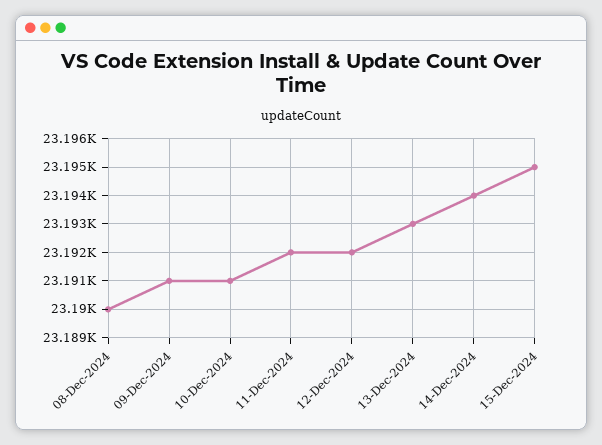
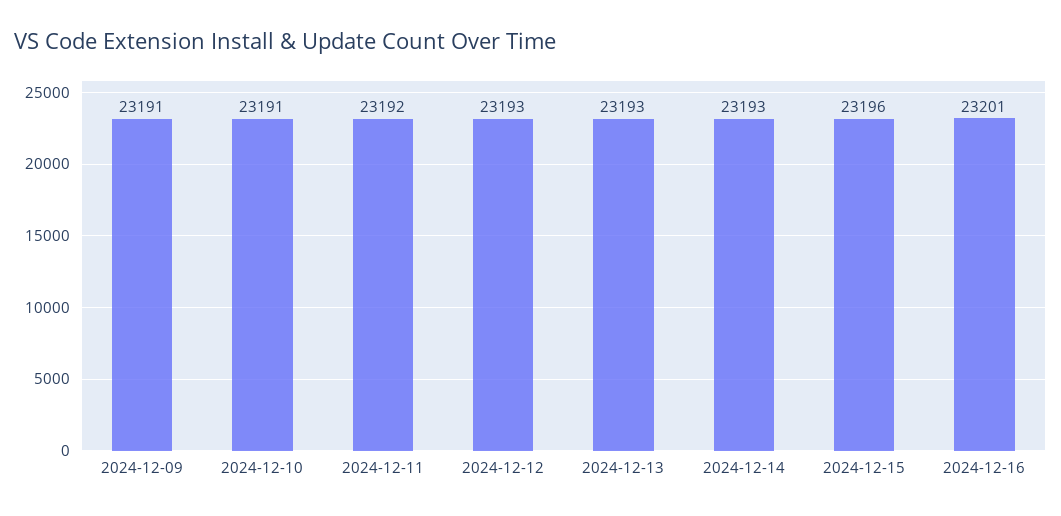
08-Dec-2024: 23190 -> none
12-Dec-2024: 23192 -> 23193
14-Dec-2024: 23194 -> 23193
15-Dec-2024: 23195 -> 23196
2024-12-16: none -> 23201

